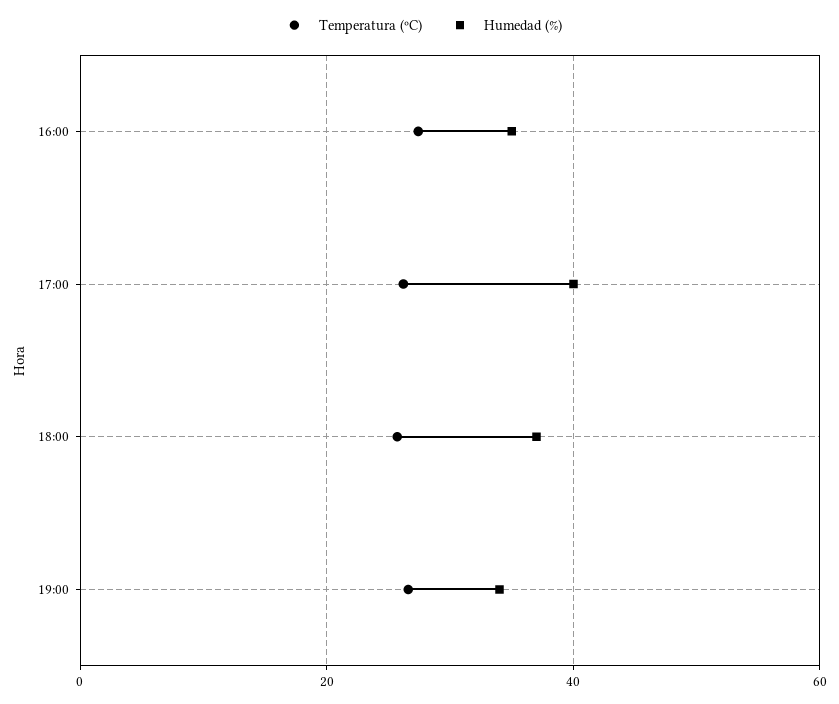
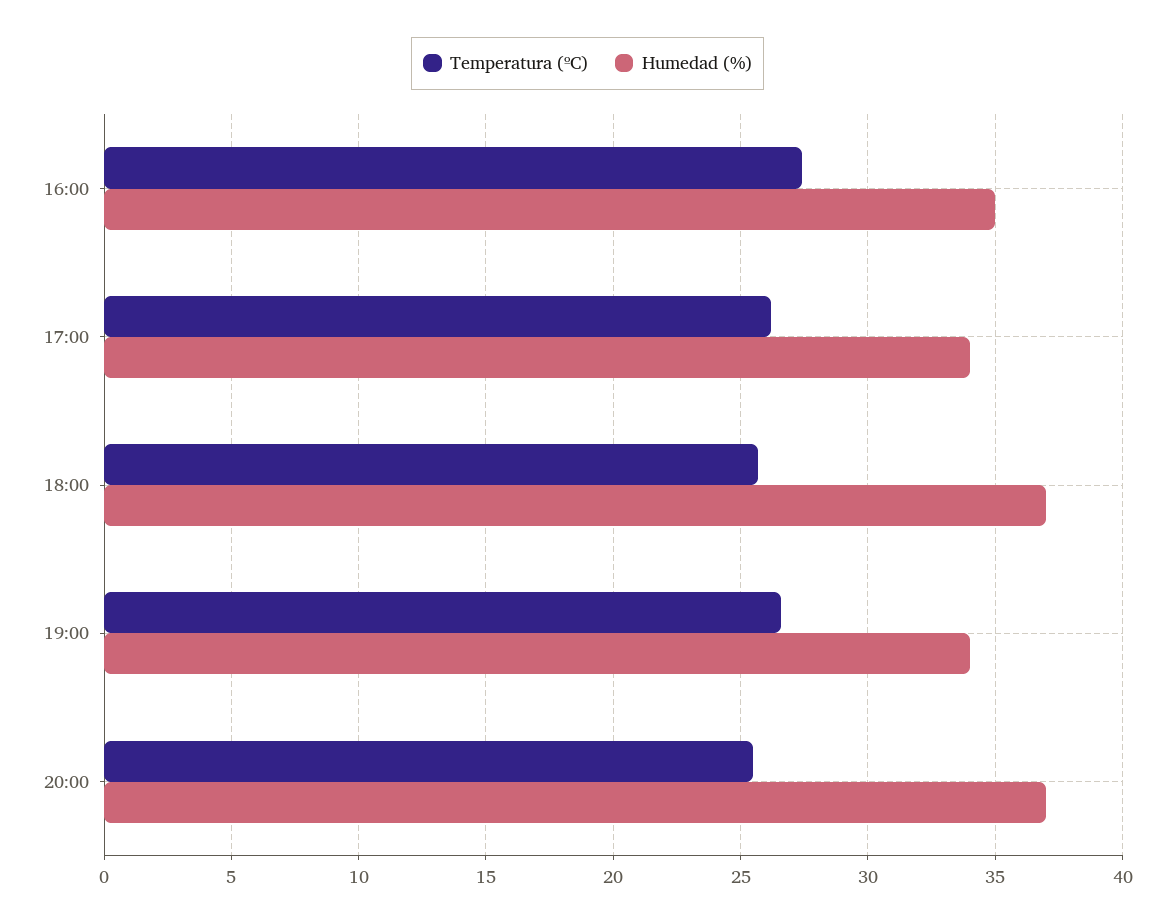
Humedad (%), 17:00: 40 -> 34
Temperatura (ºC), 20:00: none -> 25.5
Humedad (%), 20:00: none -> 37

